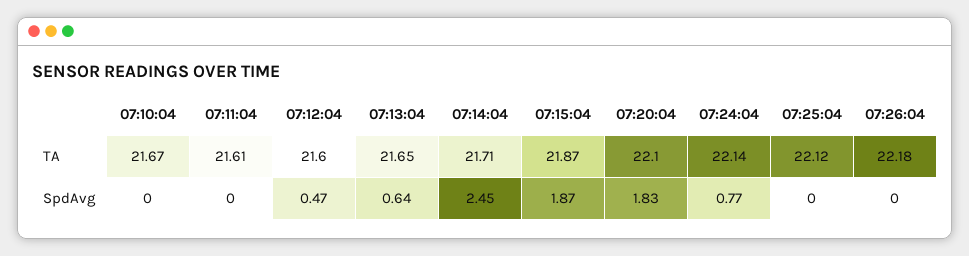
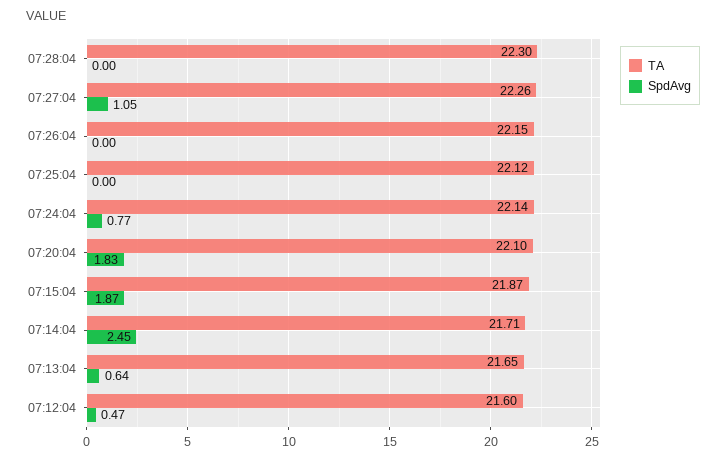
TA, 07:10:04: 21.67 -> none
TA, 07:11:04: 21.61 -> none
TA, 07:26:04: 22.18 -> 22.15
SpdAvg, 07:10:04: 0 -> none
SpdAvg, 07:11:04: 0 -> none
TA, 07:28:04: none -> 22.3
SpdAvg, 07:28:04: none -> 0
TA, 07:27:04: none -> 22.26
SpdAvg, 07:27:04: none -> 1.05

